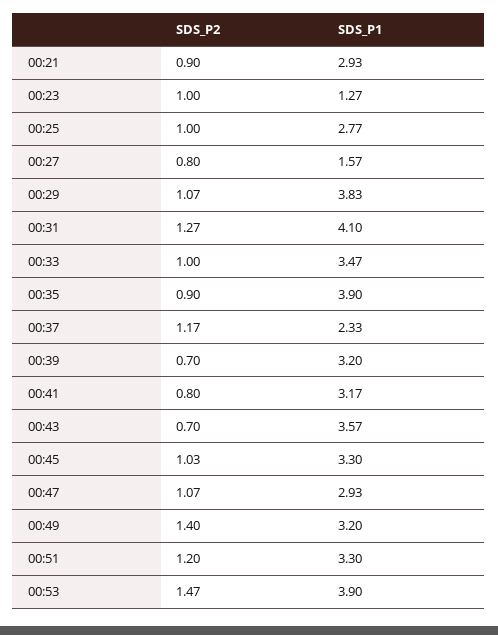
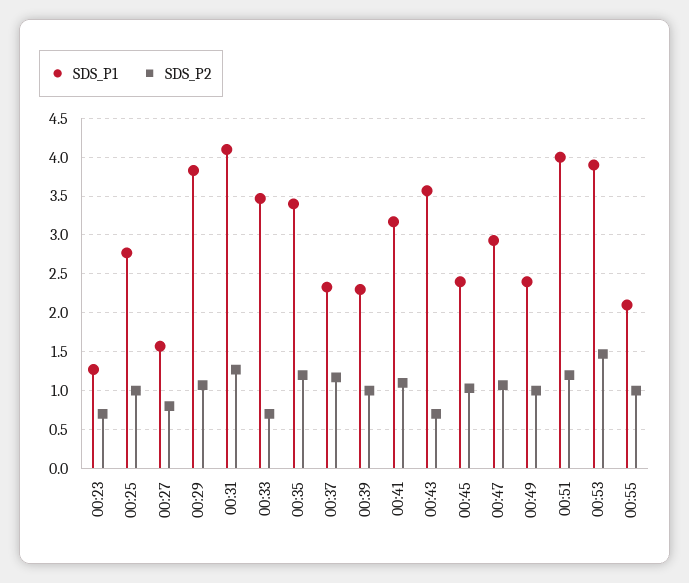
SDS_P2, 00:21: 0.9 -> none
SDS_P1, 00:21: 2.93 -> none
SDS_P2, 00:23: 1 -> 0.7
SDS_P2, 00:33: 1 -> 0.7
SDS_P2, 00:35: 0.9 -> 1.2
SDS_P1, 00:35: 3.9 -> 3.4
SDS_P2, 00:39: 0.7 -> 1
SDS_P1, 00:39: 3.2 -> 2.3
SDS_P2, 00:41: 0.8 -> 1.1
SDS_P1, 00:45: 3.3 -> 2.4
SDS_P2, 00:49: 1.4 -> 1
SDS_P1, 00:49: 3.2 -> 2.4
SDS_P1, 00:51: 3.3 -> 4
SDS_P1, 00:55: none -> 2.1
SDS_P2, 00:55: none -> 1

